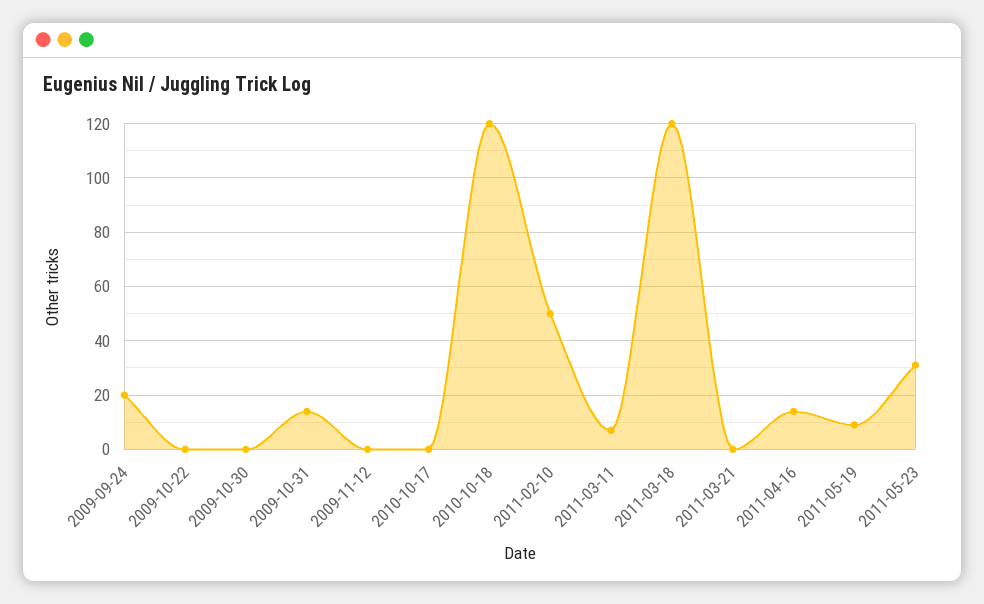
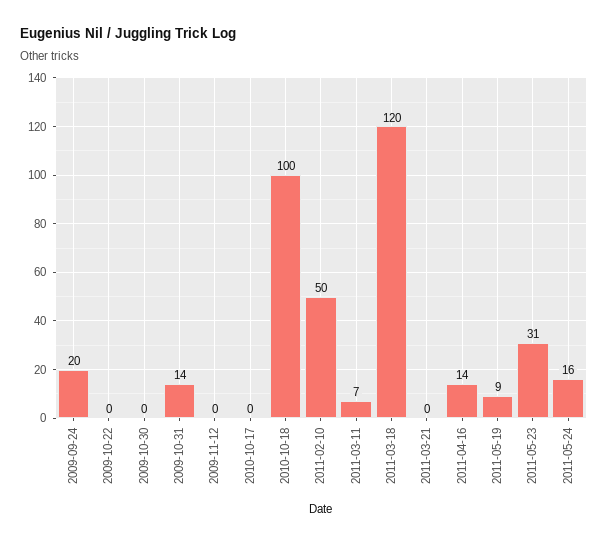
2010-10-18: 120 -> 100
2011-05-24: none -> 16

